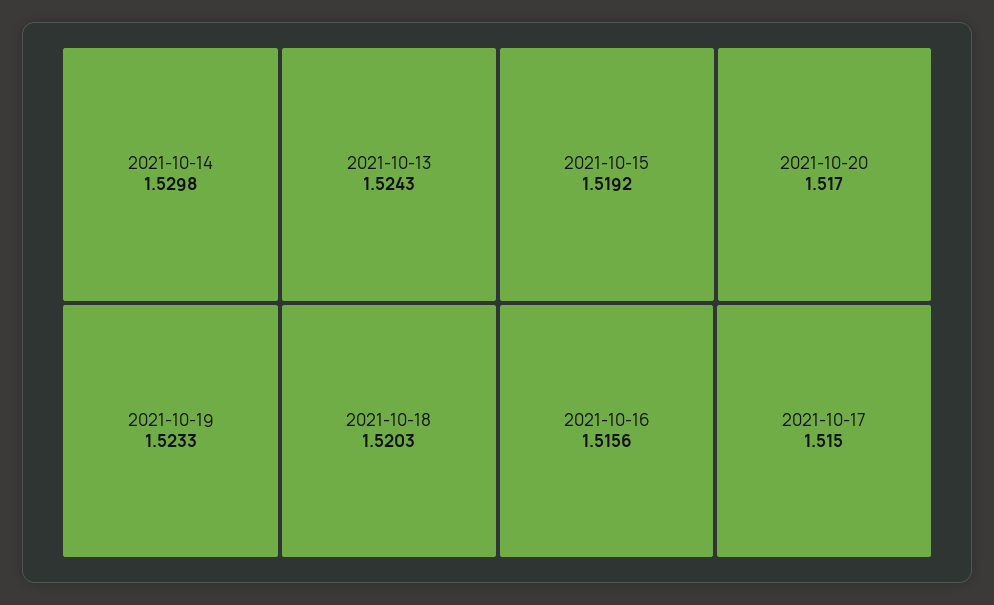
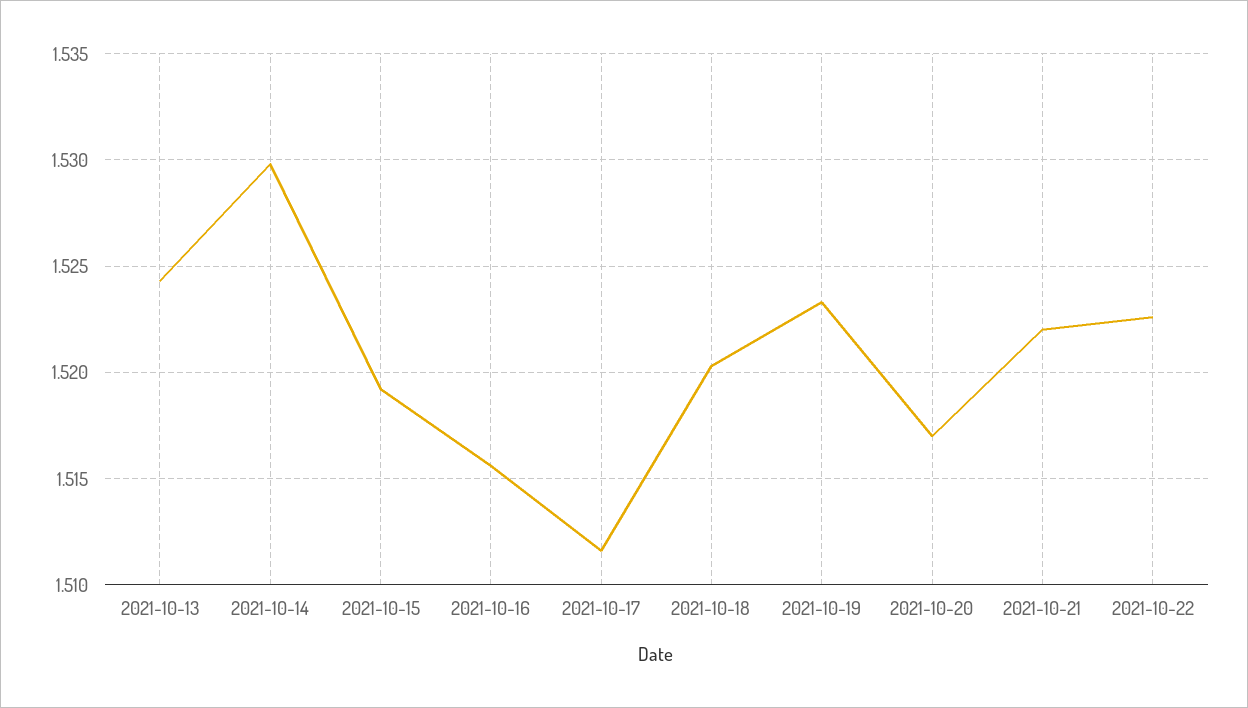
2021-10-17: 1.515 -> 1.5115
2021-10-21: none -> 1.522
2021-10-22: none -> 1.5225

